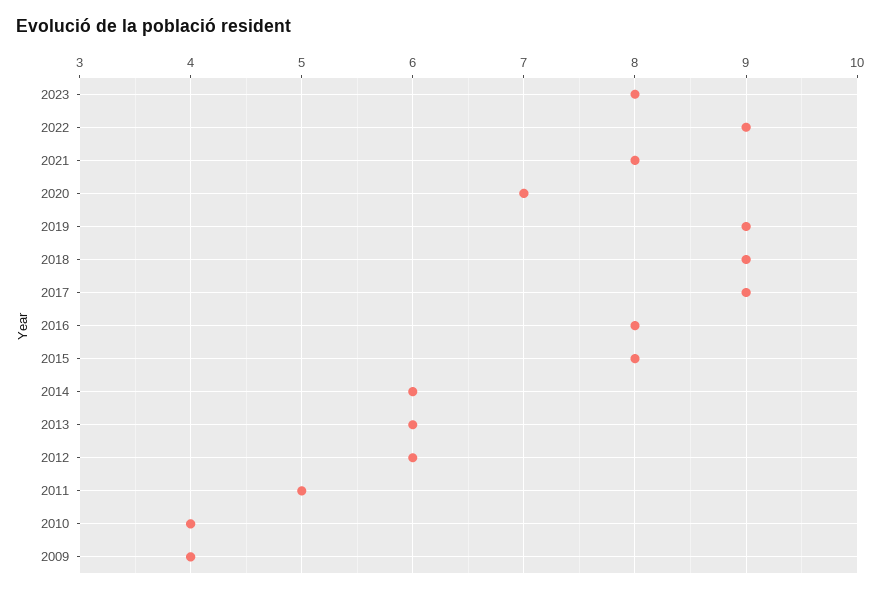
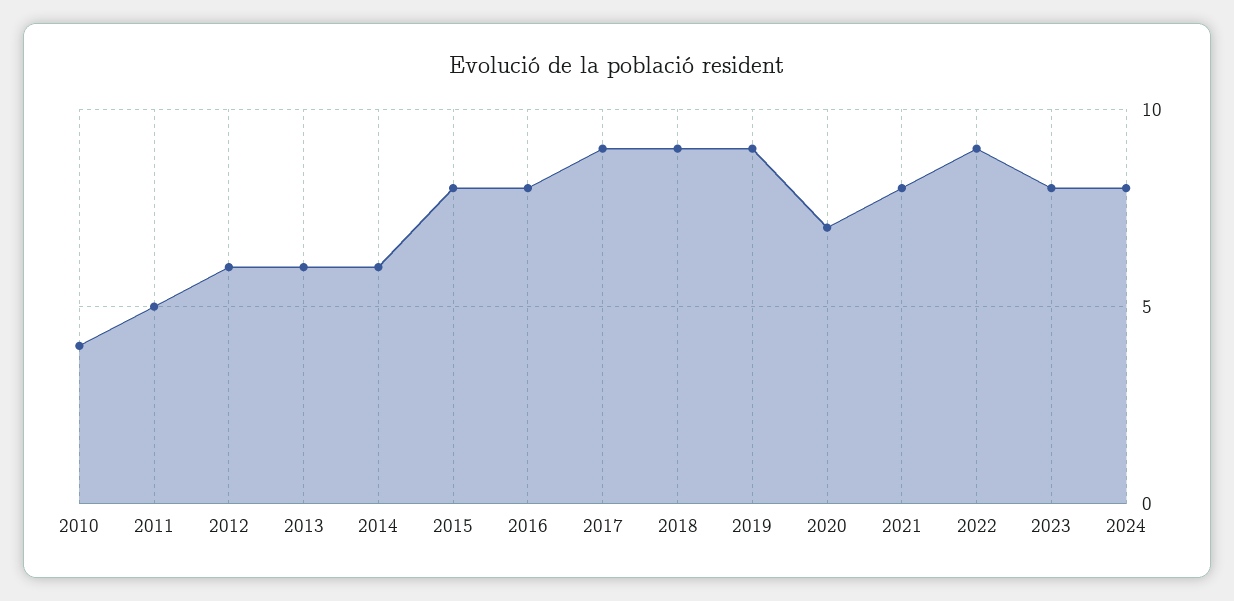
2009: 4 -> none
2024: none -> 8

